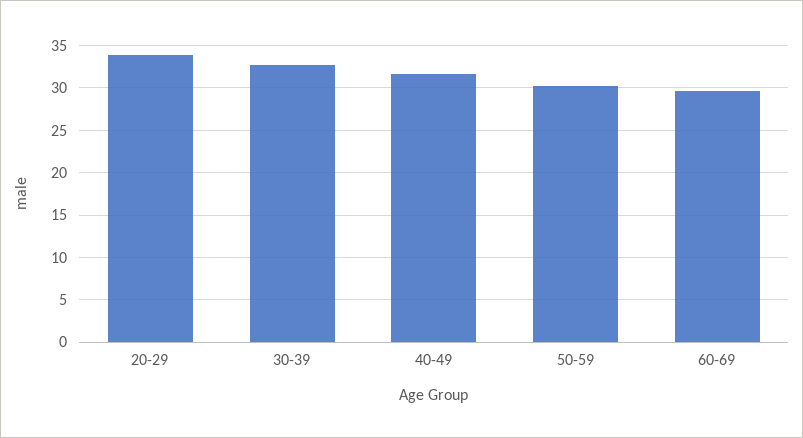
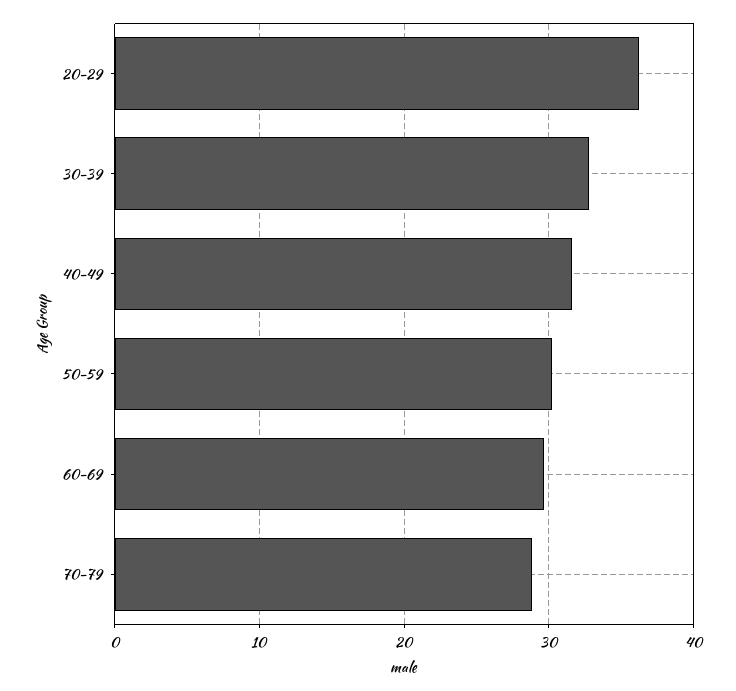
20-29: 34 -> 36
70-79: none -> 29

